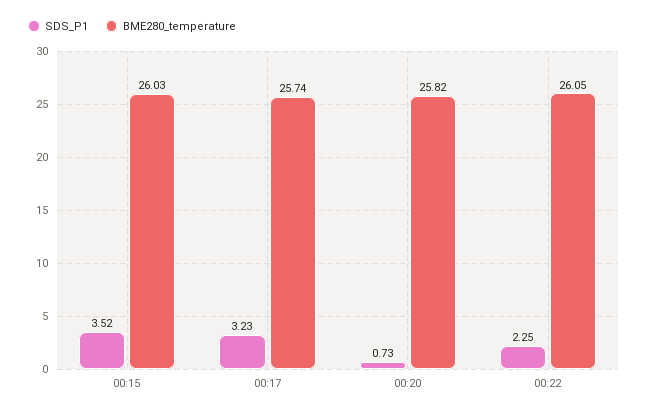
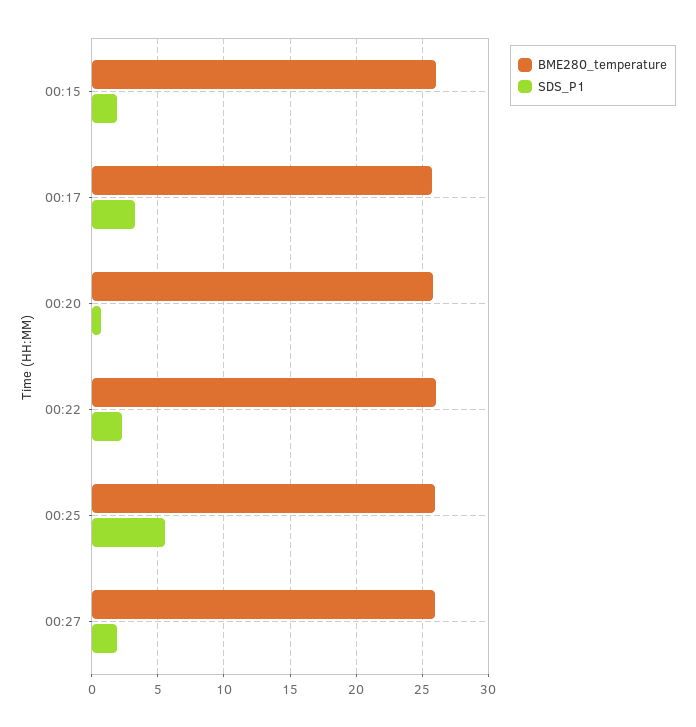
SDS_P1, 00:15: 3.52 -> 2
BME280_temperature, 00:25: none -> 26
SDS_P1, 00:25: none -> 5.5
BME280_temperature, 00:27: none -> 26
SDS_P1, 00:27: none -> 2

